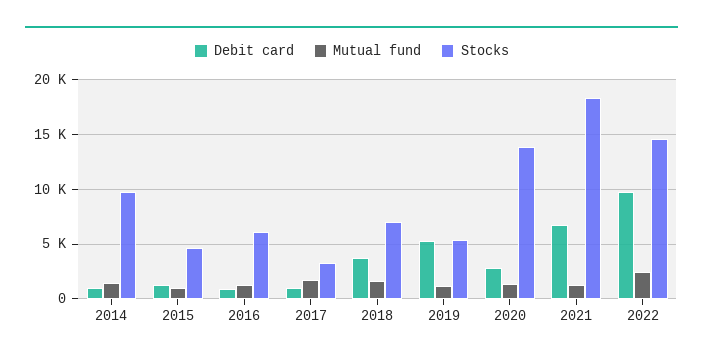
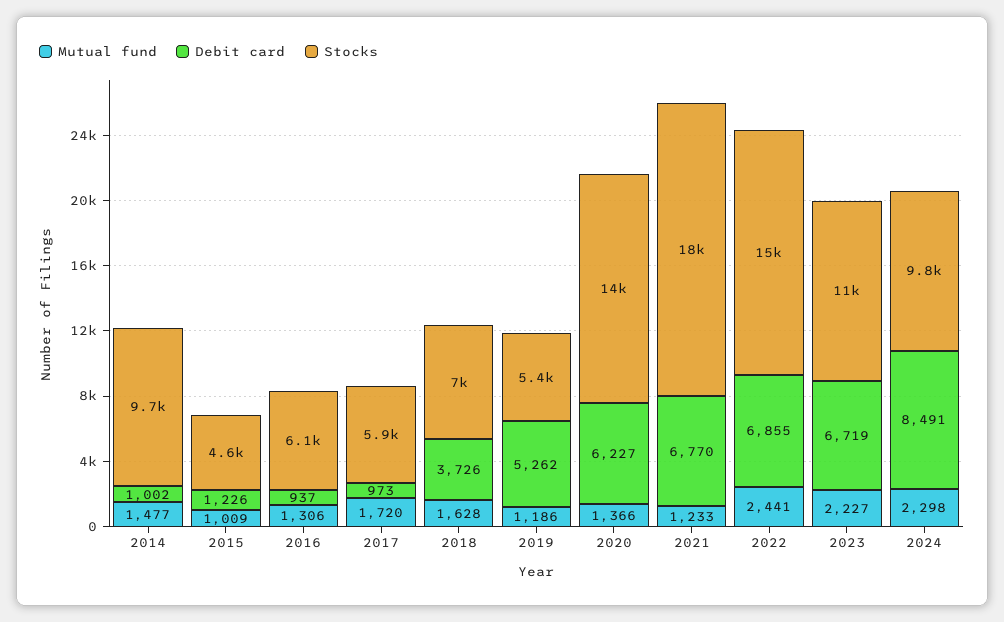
Stocks, 2017: 3000 -> 5900
Debit card, 2020: 3000 -> 6227
Debit card, 2022: 10000 -> 6855
Mutual fund, 2023: none -> 2227
Debit card, 2023: none -> 6719
Stocks, 2023: none -> 11000
Mutual fund, 2024: none -> 2298
Debit card, 2024: none -> 8491
Stocks, 2024: none -> 9800

